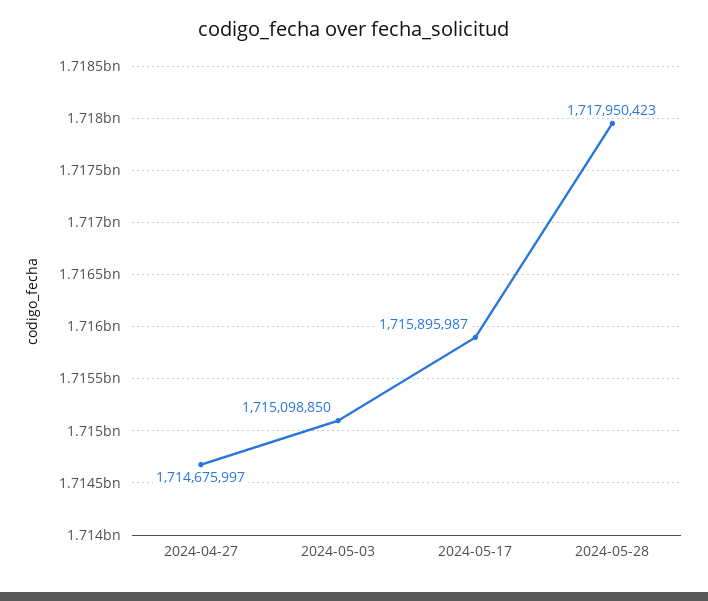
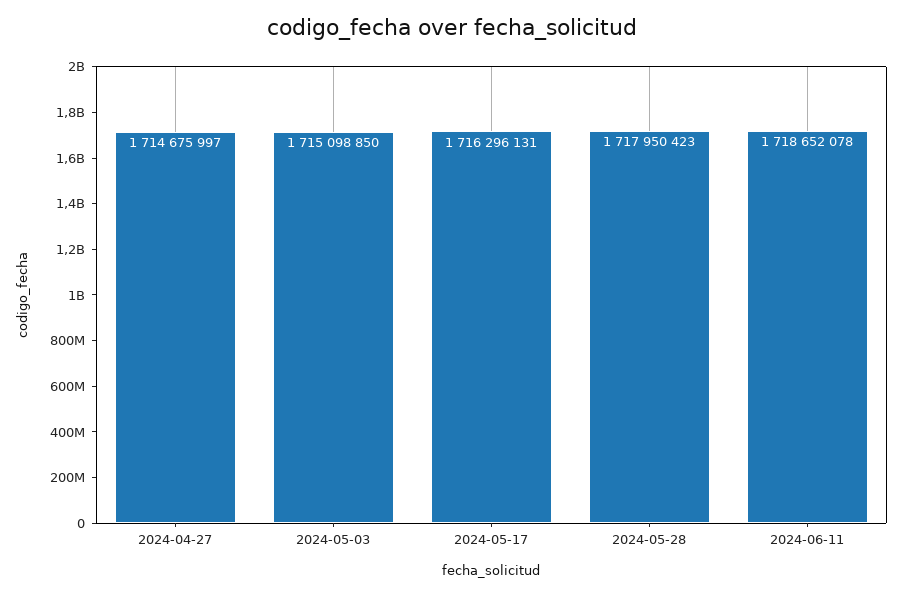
2024-05-17: 1715895987 -> 1716296131
2024-06-11: none -> 1718652078

